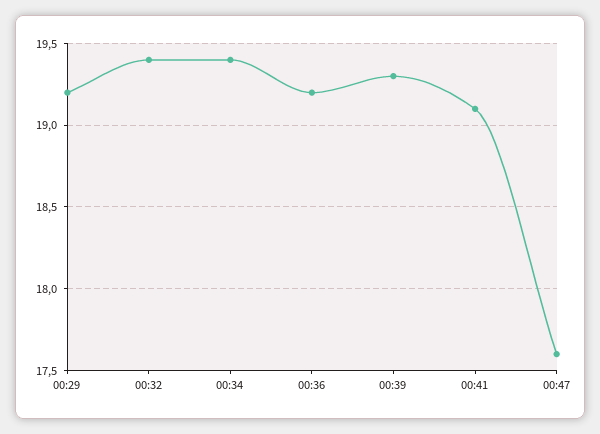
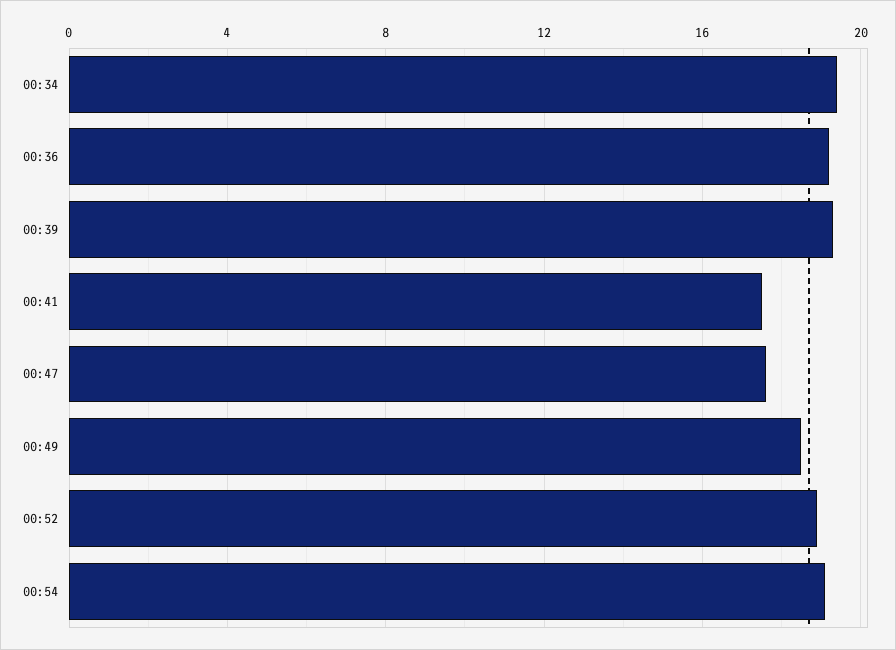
00:29: 19.2 -> none
00:32: 19.4 -> none
00:41: 19.1 -> 17.5
00:49: none -> 18.5
00:52: none -> 19
00:54: none -> 19

